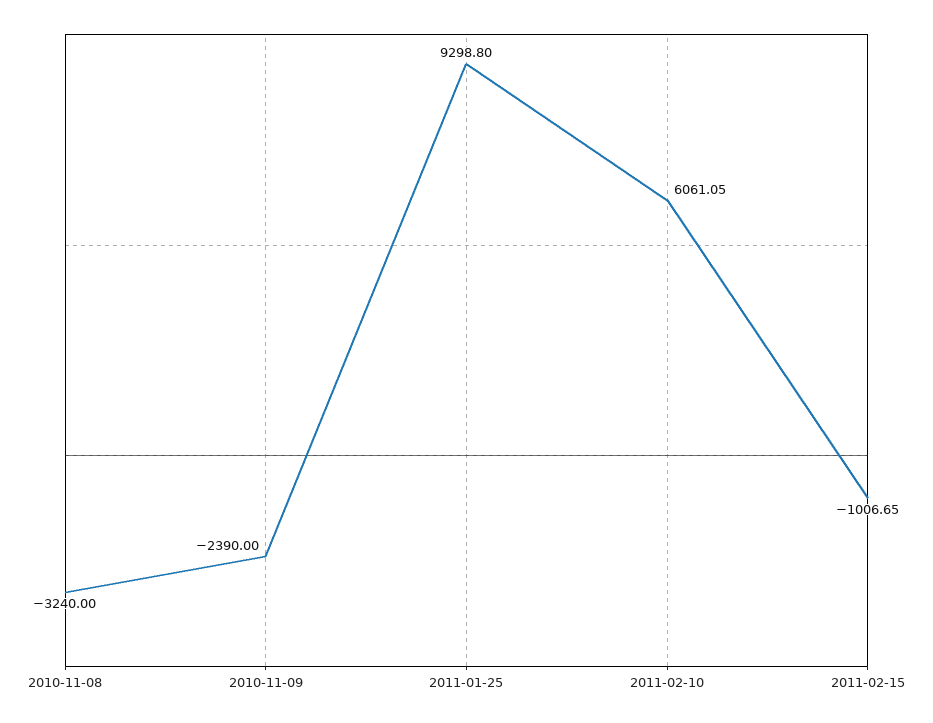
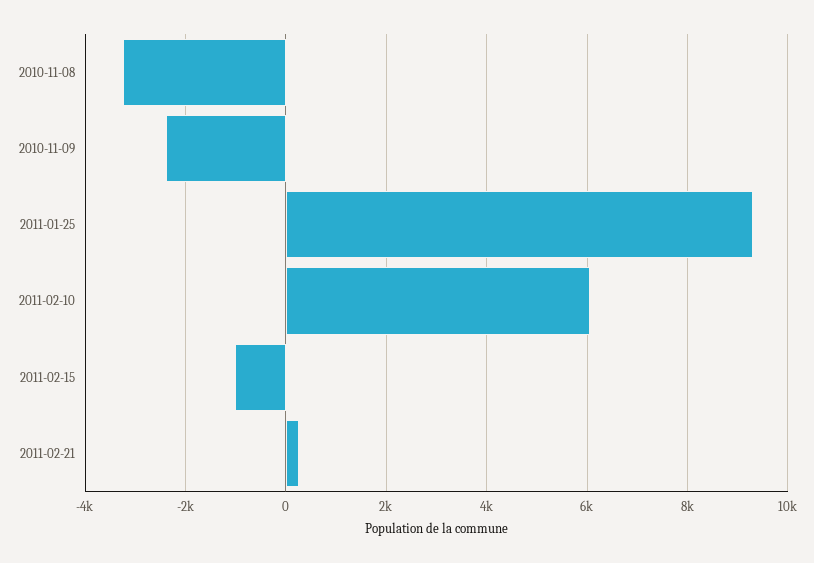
2011-02-21: none -> 200

